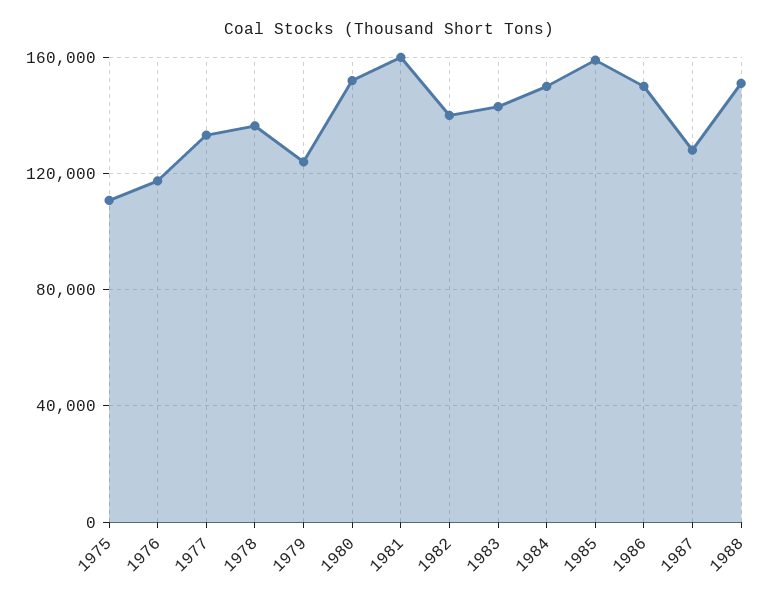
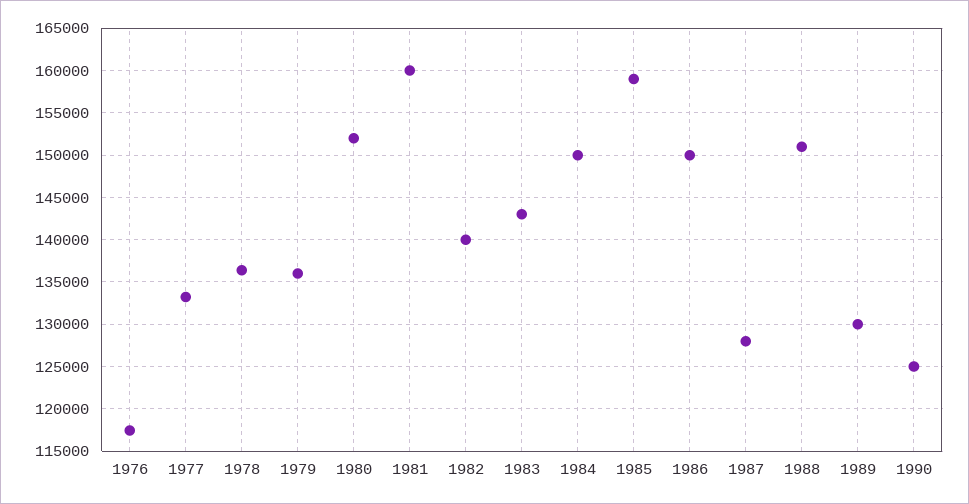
1975: 110000 -> none
1979: 125000 -> 136000
1989: none -> 130000
1990: none -> 125000

